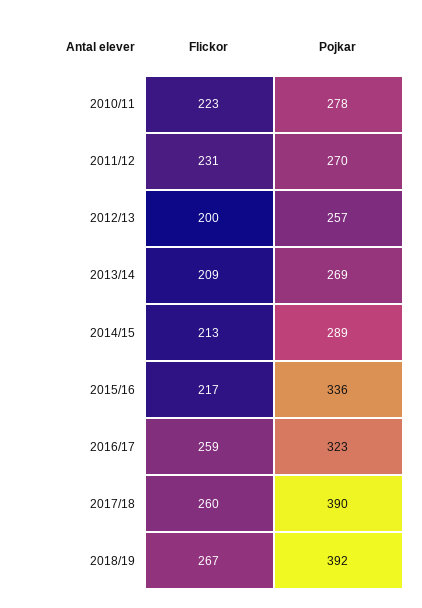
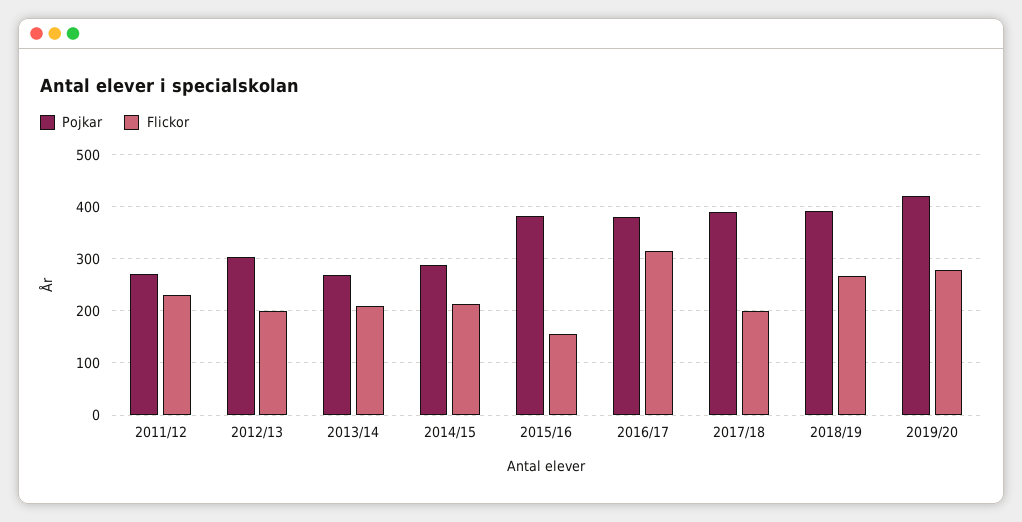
Flickor, 2010/11: 223 -> none
Pojkar, 2010/11: 278 -> none
Pojkar, 2012/13: 257 -> 300
Flickor, 2015/16: 217 -> 160
Pojkar, 2015/16: 336 -> 380
Flickor, 2016/17: 259 -> 320
Pojkar, 2016/17: 323 -> 380
Flickor, 2017/18: 260 -> 200
Pojkar, 2019/20: none -> 420
Flickor, 2019/20: none -> 280

